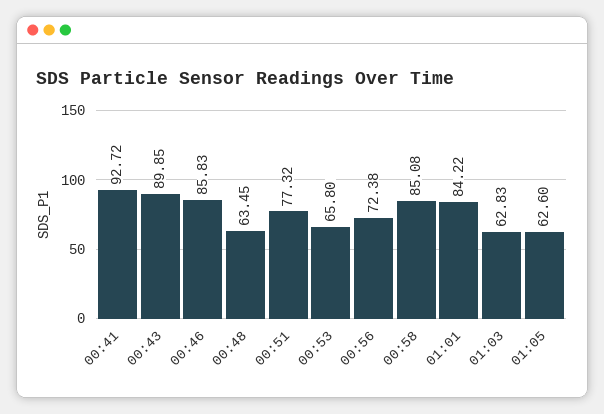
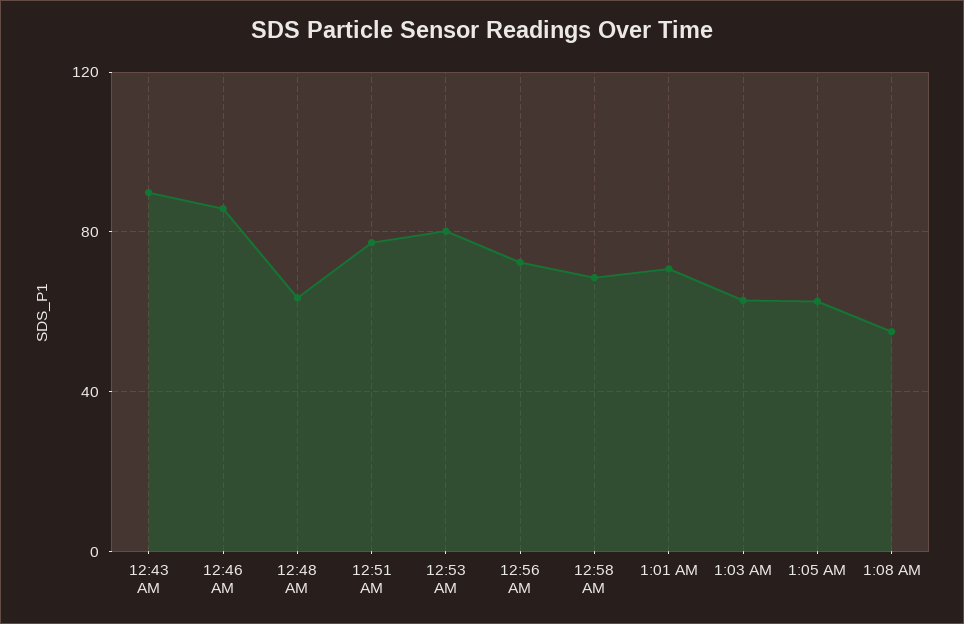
00:41: 92.72 -> none
00:53: 65.8 -> 80
00:58: 85.08 -> 70
01:01: 84.22 -> 70
1:08 AM: none -> 55

